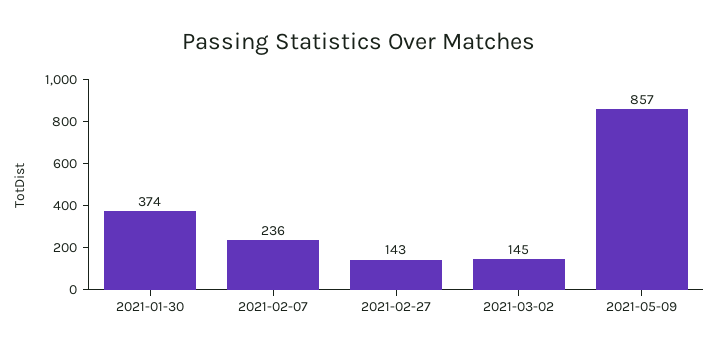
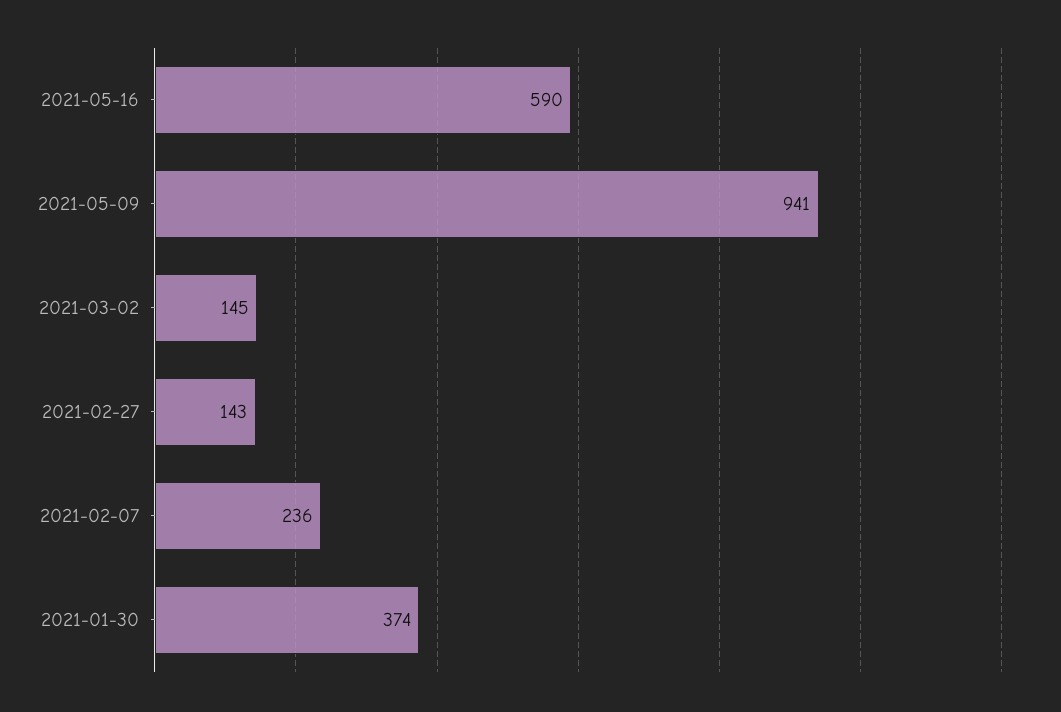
2021-05-09: 857 -> 941
2021-05-16: none -> 590

